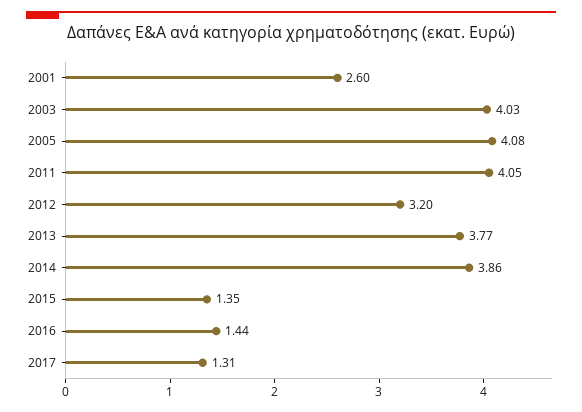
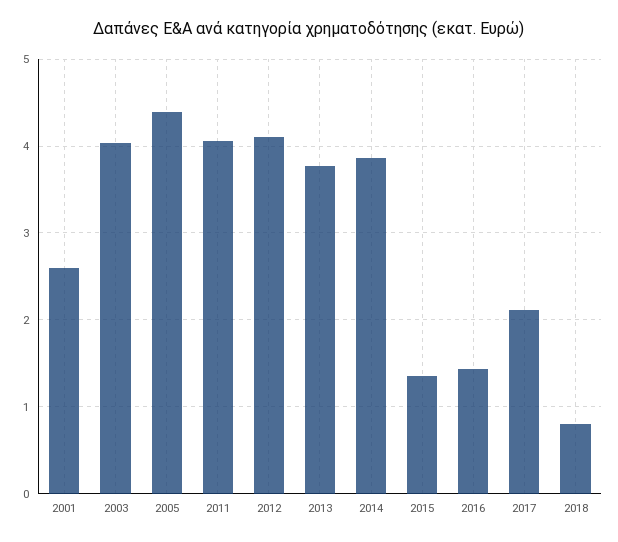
2005: 4.08 -> 4.4
2012: 3.2 -> 4.1
2017: 1.31 -> 2.1
2018: none -> 0.8

